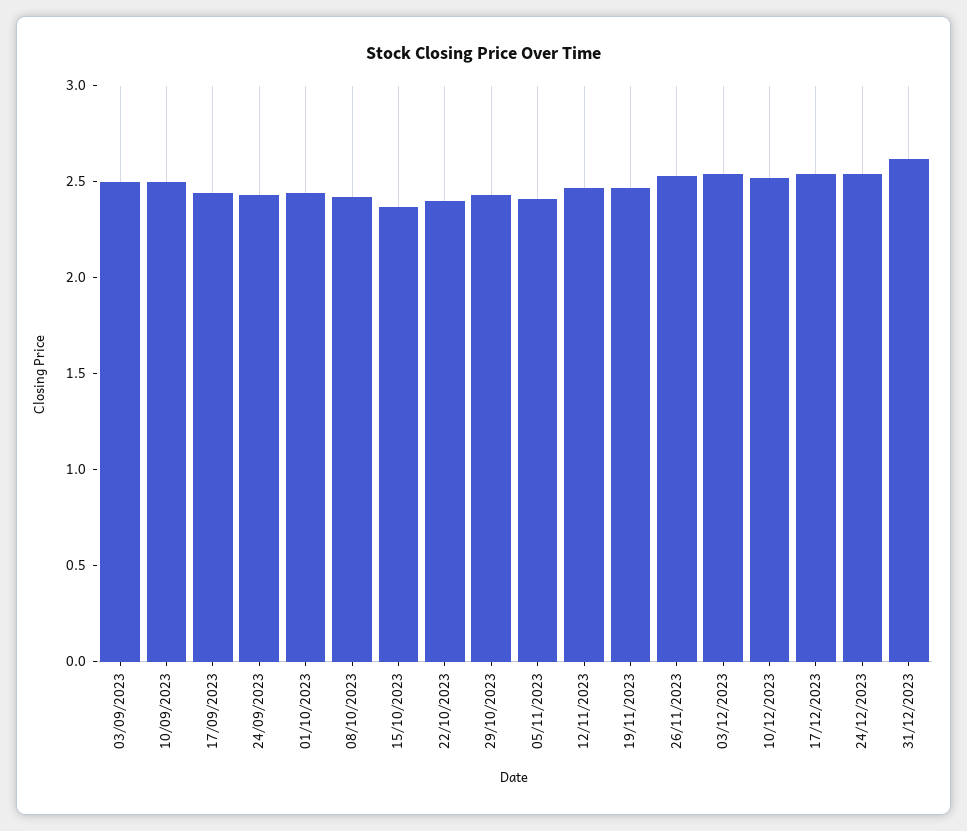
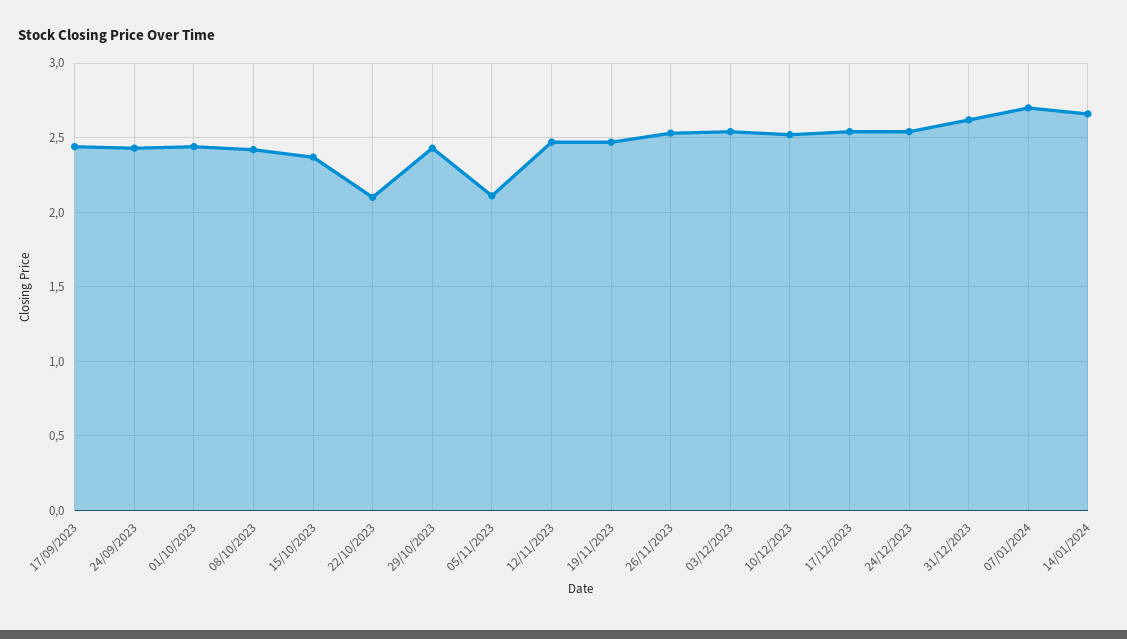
03/09/2023: 2.5 -> none
10/09/2023: 2.5 -> none
22/10/2023: 2.4 -> 2.1
05/11/2023: 2.4 -> 2.1
07/01/2024: none -> 2.7
14/01/2024: none -> 2.65

